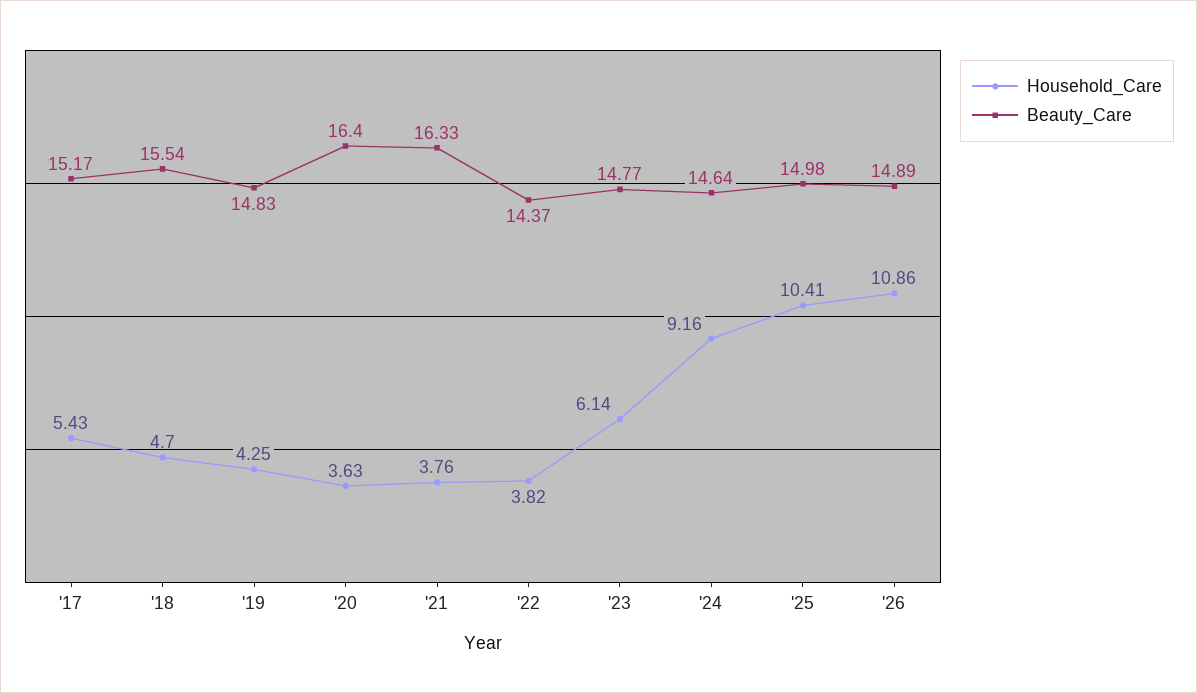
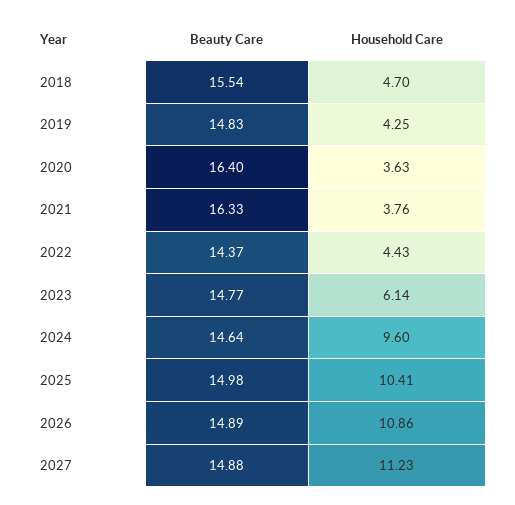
Household_Care, '17: 5.43 -> none
Beauty_Care, '17: 15.17 -> none
Household_Care, '22: 3.82 -> 4.43
Household_Care, '24: 9.16 -> 9.6
Beauty_Care, 2027: none -> 14.88
Household_Care, 2027: none -> 11.23

